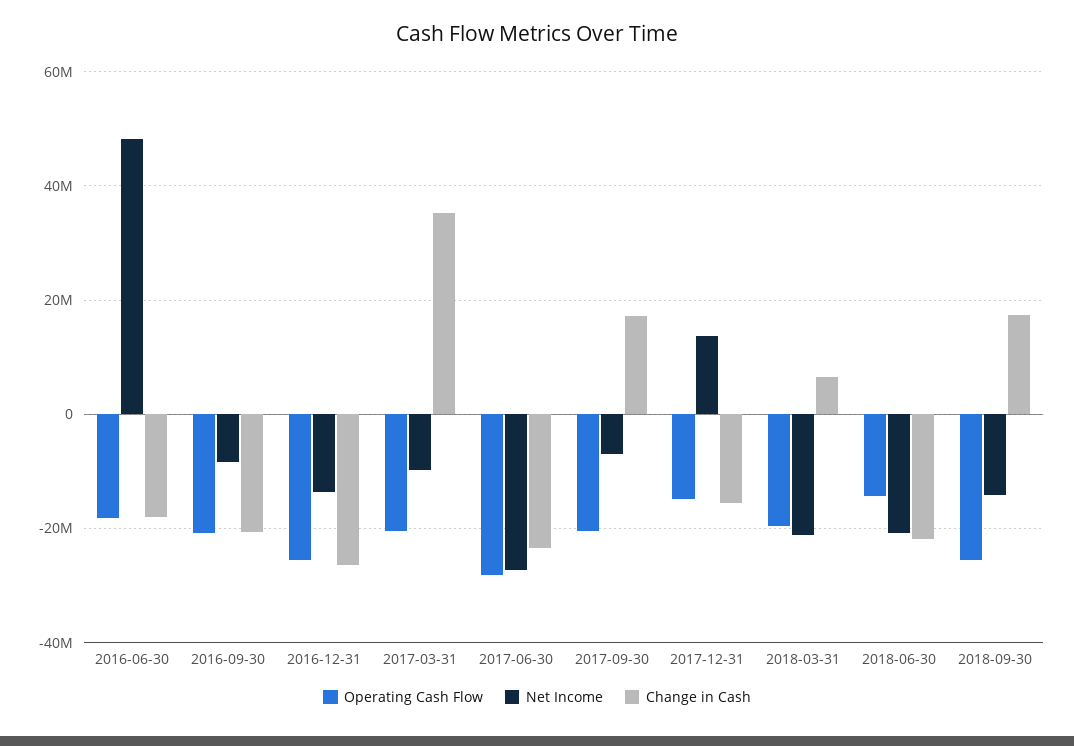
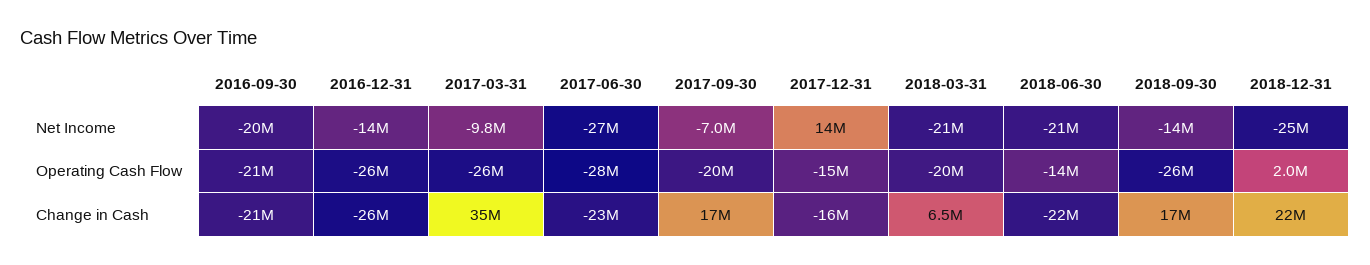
Operating Cash Flow, 2016-06-30: -18000000 -> none
Net Income, 2016-06-30: 48000000 -> none
Change in Cash, 2016-06-30: -18000000 -> none
Net Income, 2016-09-30: -8000000 -> -20000000
Operating Cash Flow, 2017-03-31: -20000000 -> -26000000
Net Income, 2018-12-31: none -> -25000000
Operating Cash Flow, 2018-12-31: none -> 2000000
Change in Cash, 2018-12-31: none -> 22000000

